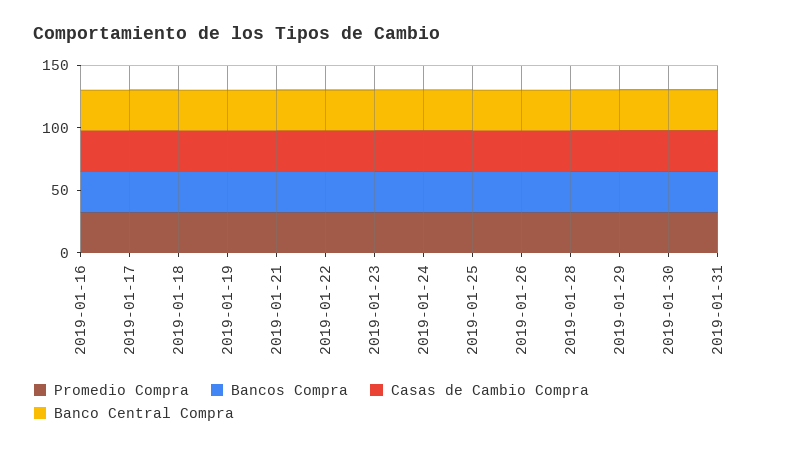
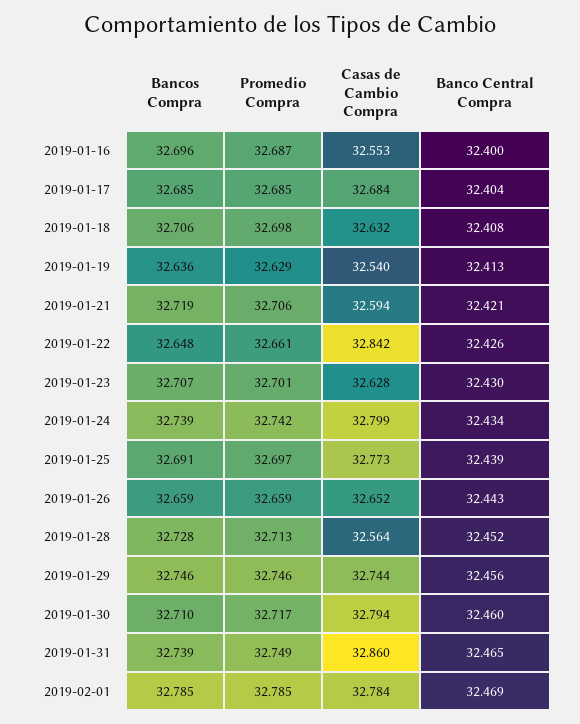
Bancos Compra, 2019-02-01: none -> 32.785
Promedio Compra, 2019-02-01: none -> 32.785
Casas de Cambio Compra, 2019-02-01: none -> 32.784
Banco Central Compra, 2019-02-01: none -> 32.469

